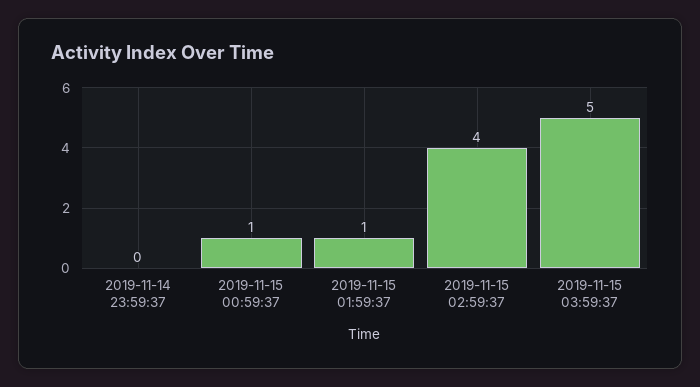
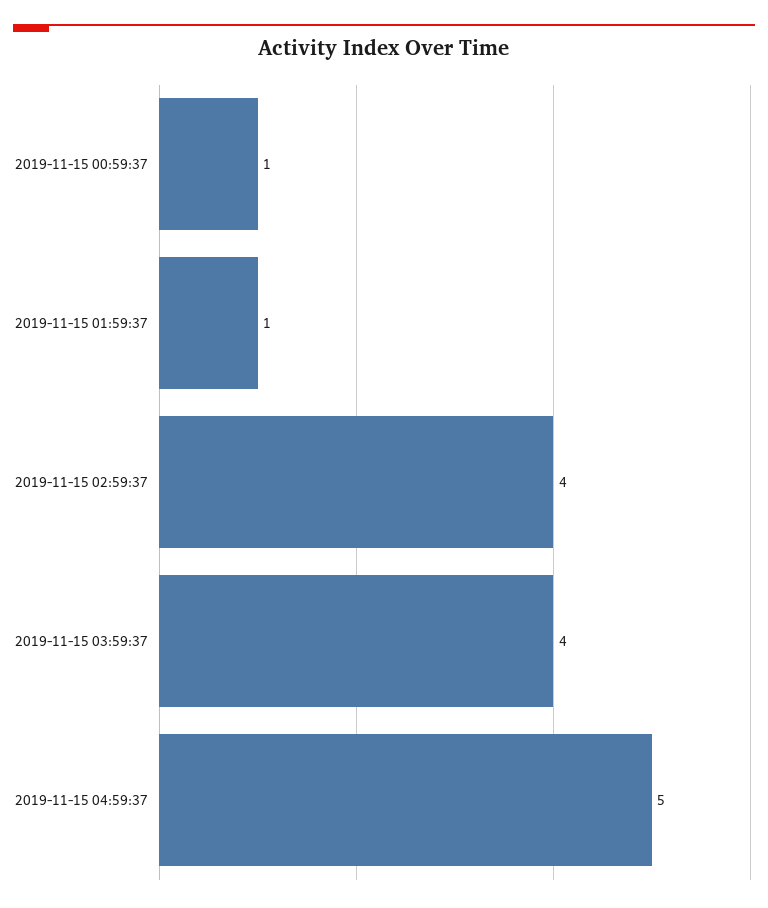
2019-11-14 23:59:37: 0 -> none
2019-11-15 03:59:37: 5 -> 4
2019-11-15 04:59:37: none -> 5

